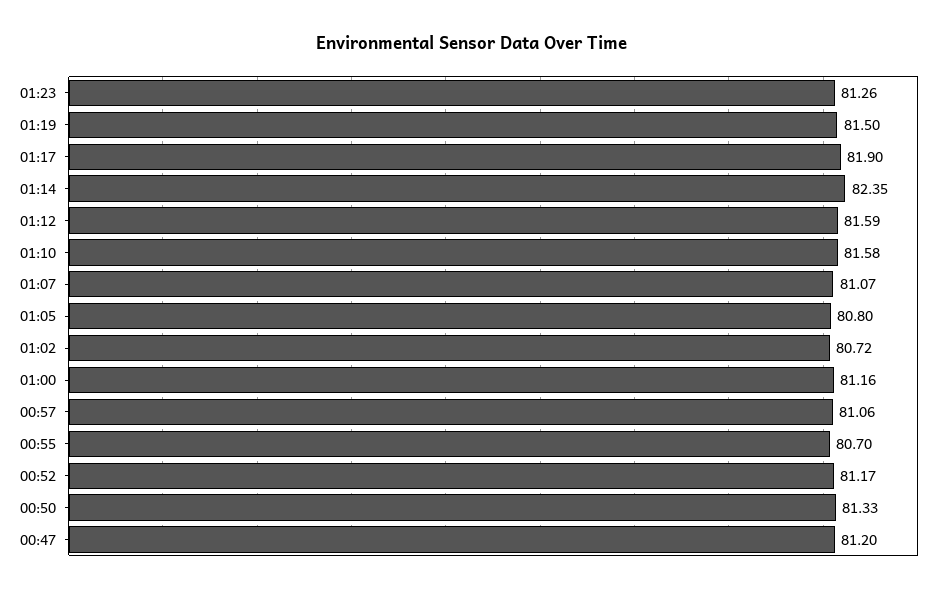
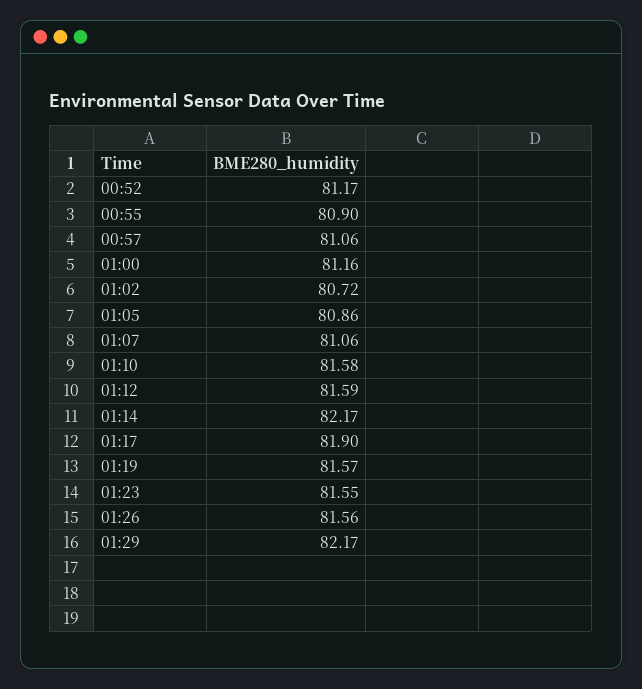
01:23: 81.26 -> 81.55
01:19: 81.5 -> 81.57
01:14: 82.35 -> 82.17
01:07: 81.07 -> 81.06
01:05: 80.8 -> 80.86
00:55: 80.7 -> 80.9
00:50: 81.33 -> none
00:47: 81.2 -> none
01:26: none -> 81.56
01:29: none -> 82.17

